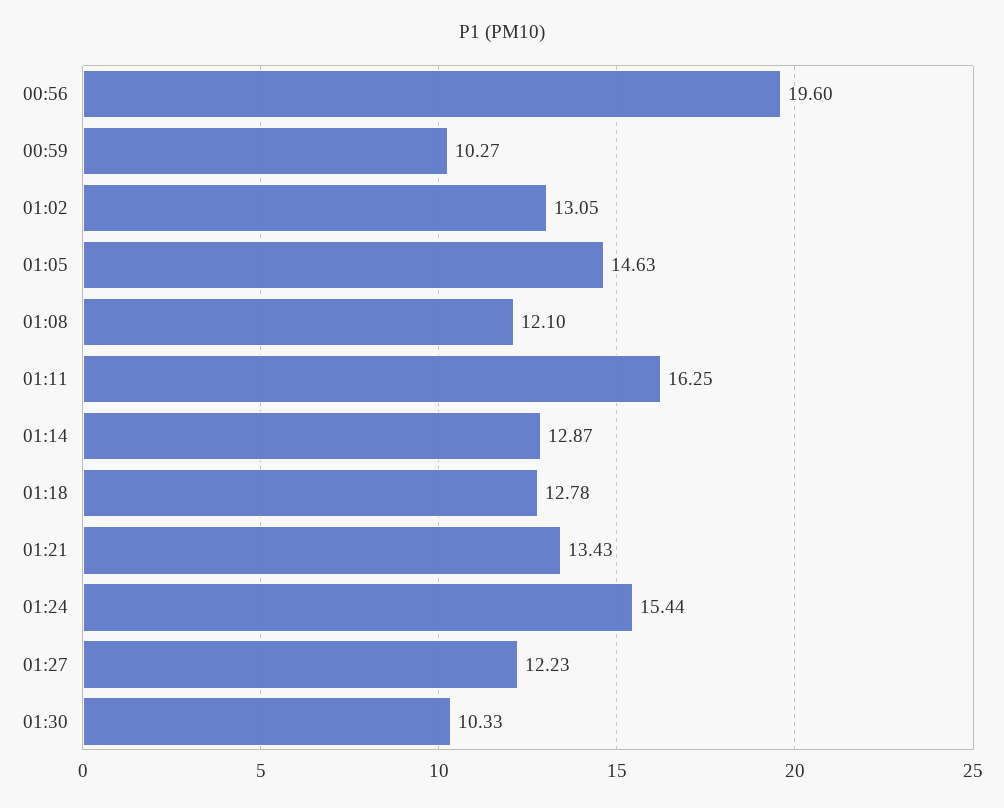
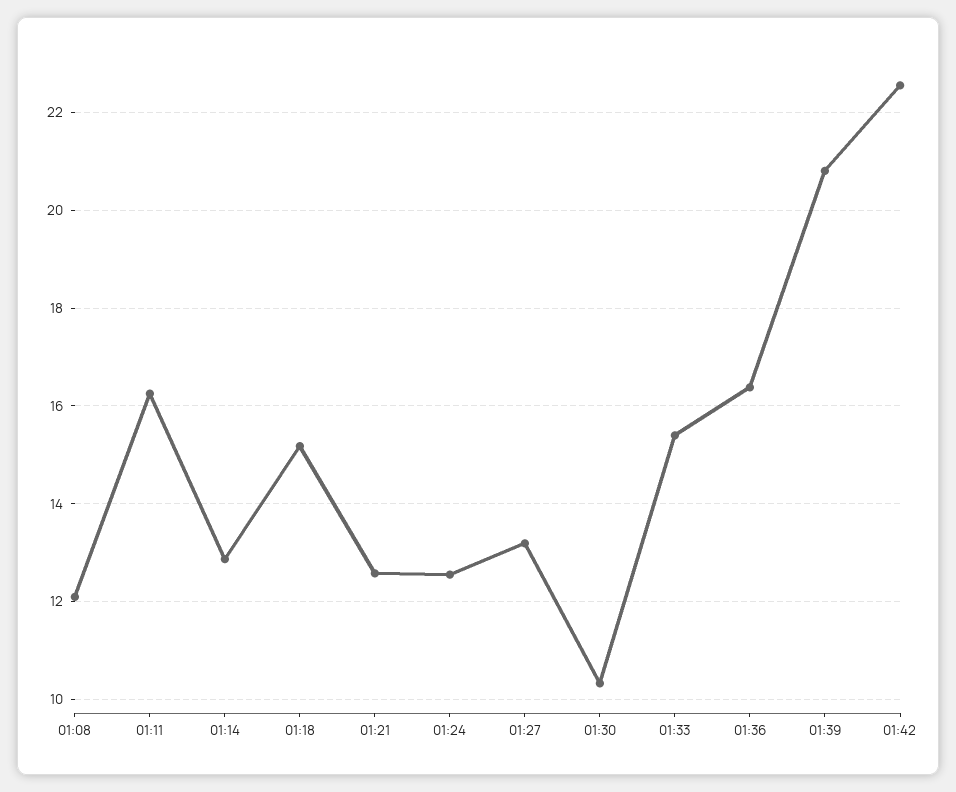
00:56: 19.6 -> none
00:59: 10.27 -> none
01:02: 13.05 -> none
01:05: 14.63 -> none
01:18: 12.78 -> 15.2
01:21: 13.43 -> 12.6
01:24: 15.44 -> 12.6
01:27: 12.23 -> 13.2
01:33: none -> 15.4
01:36: none -> 16.4
01:39: none -> 20.8
01:42: none -> 22.6

